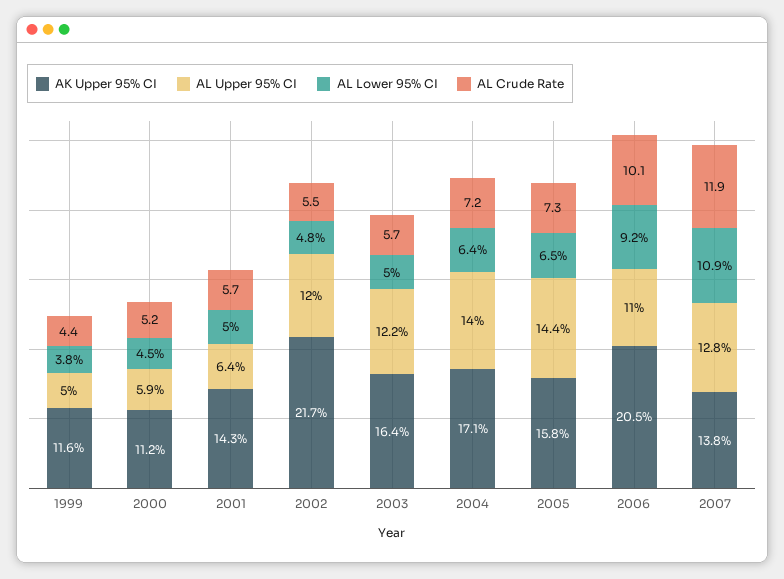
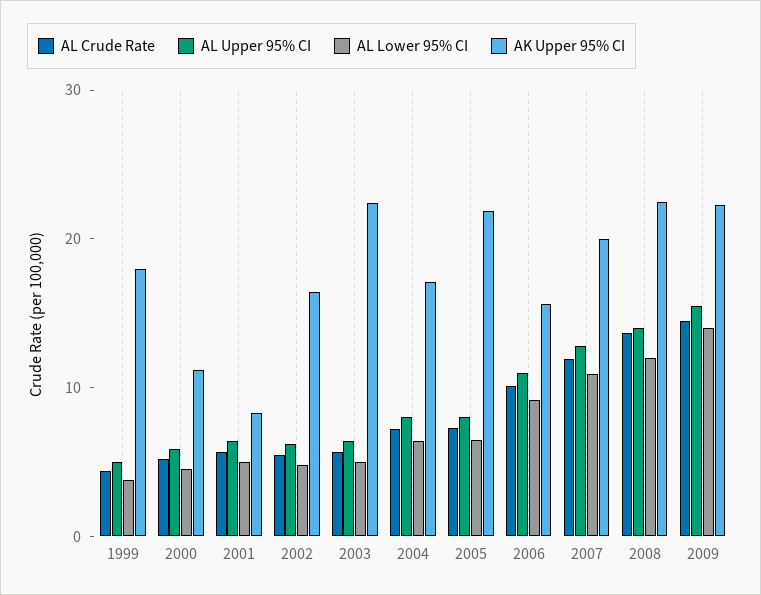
AK Upper 95% CI, 1999: 11.6 -> 18
AK Upper 95% CI, 2001: 14.3 -> 8
AK Upper 95% CI, 2002: 21.7 -> 16
AL Upper 95% CI, 2002: 12 -> 6
AK Upper 95% CI, 2003: 16.4 -> 22
AL Upper 95% CI, 2003: 12.2 -> 6
AL Upper 95% CI, 2004: 14 -> 8
AK Upper 95% CI, 2005: 15.8 -> 22
AL Upper 95% CI, 2005: 14.4 -> 8
AK Upper 95% CI, 2006: 20.5 -> 16
AK Upper 95% CI, 2007: 13.8 -> 20
AL Crude Rate, 2008: none -> 14
AL Upper 95% CI, 2008: none -> 14
AL Lower 95% CI, 2008: none -> 12
AK Upper 95% CI, 2008: none -> 22
AL Crude Rate, 2009: none -> 14
AL Upper 95% CI, 2009: none -> 16
AL Lower 95% CI, 2009: none -> 14
AK Upper 95% CI, 2009: none -> 22

